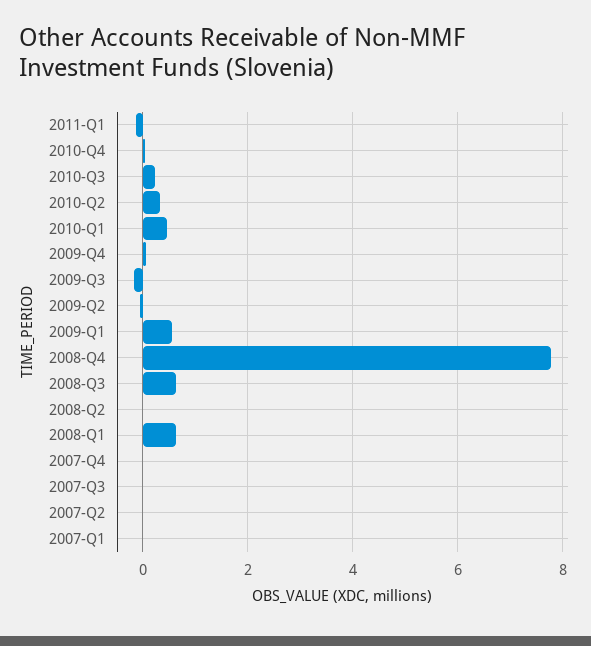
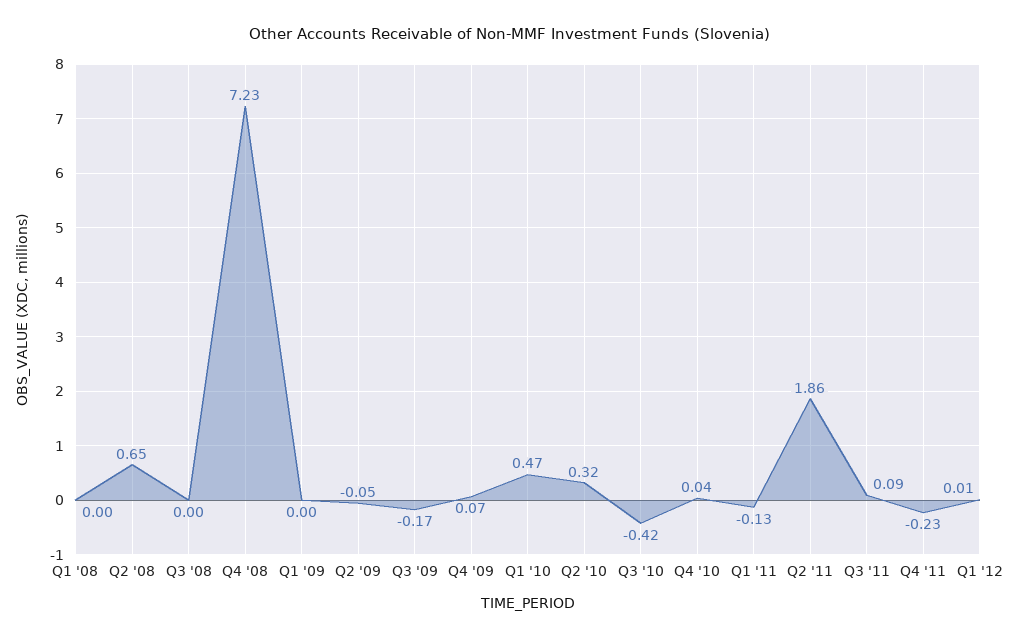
2010-Q3: 0.2 -> -0.42
2009-Q1: 0.6 -> 0
2008-Q4: 7.8 -> 7.23
2008-Q3: 0.6 -> 0
2008-Q2: 0 -> 0.65
2008-Q1: 0.6 -> 0
2007-Q4: 0 -> none
2007-Q3: 0 -> none
2007-Q2: 0 -> none
2007-Q1: 0 -> none
Q2 '11: none -> 1.86
Q3 '11: none -> 0.09
Q4 '11: none -> -0.23
Q1 '12: none -> 0.01

